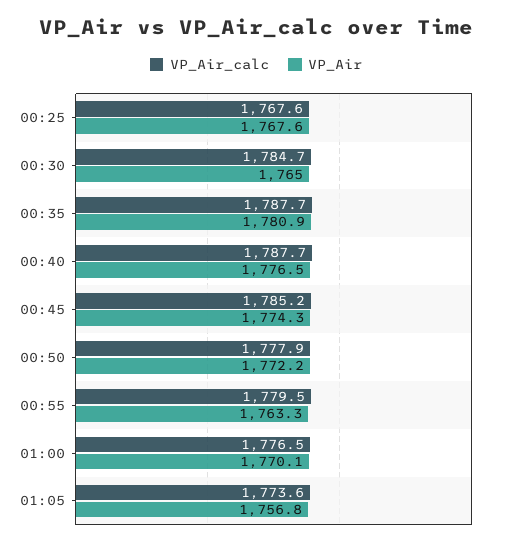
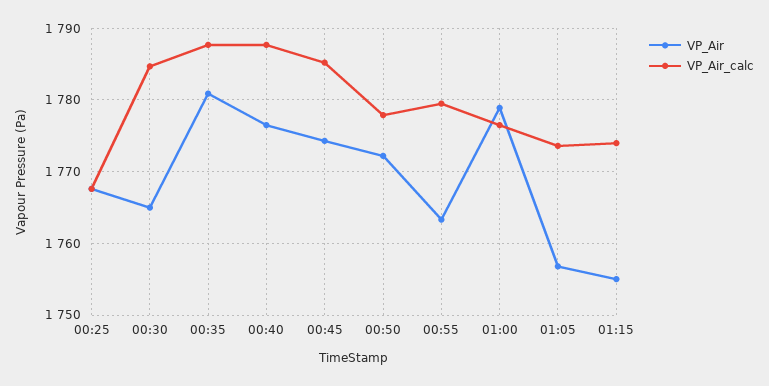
VP_Air, 01:00: 1770.1 -> 1779
VP_Air, 01:15: none -> 1755
VP_Air_calc, 01:15: none -> 1774

